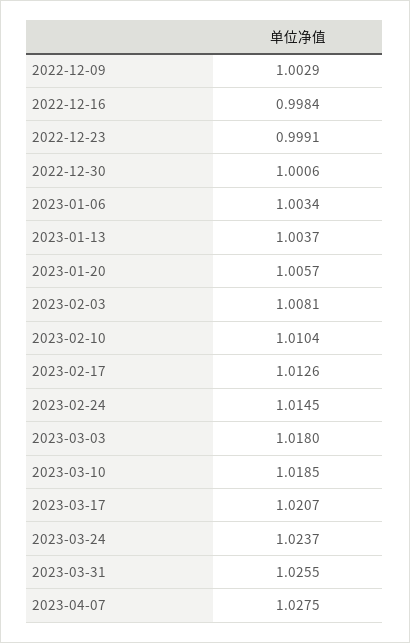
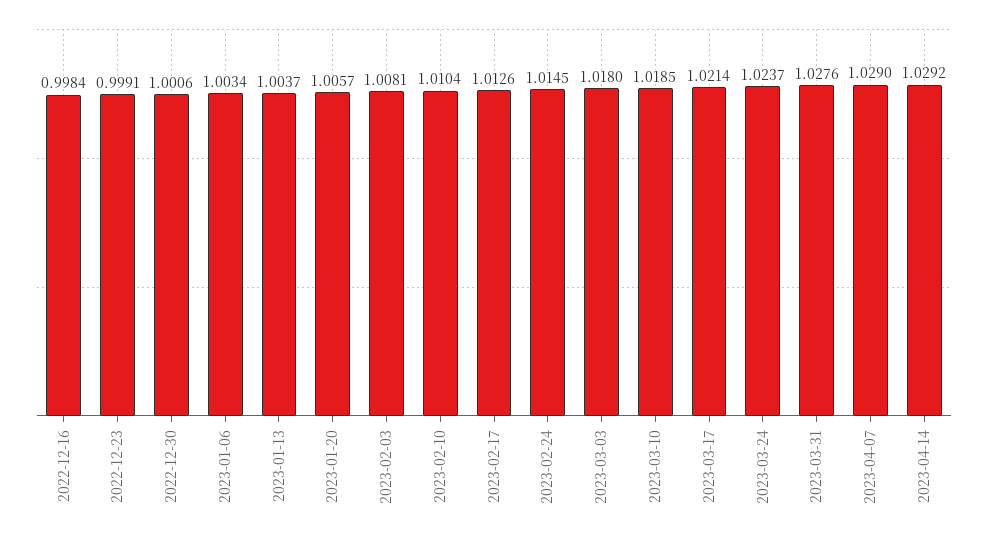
2022-12-09: 1.0029 -> none
2023-03-17: 1.0207 -> 1.0214
2023-03-31: 1.0255 -> 1.0276
2023-04-07: 1.0275 -> 1.029
2023-04-14: none -> 1.0292

